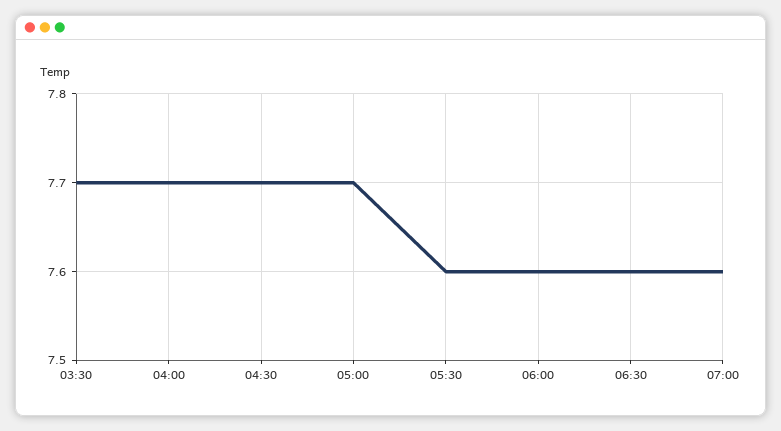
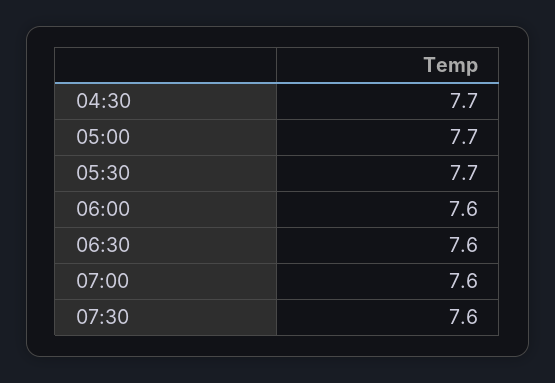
03:30: 7.7 -> none
04:00: 7.7 -> none
05:30: 7.6 -> 7.7
07:30: none -> 7.6

